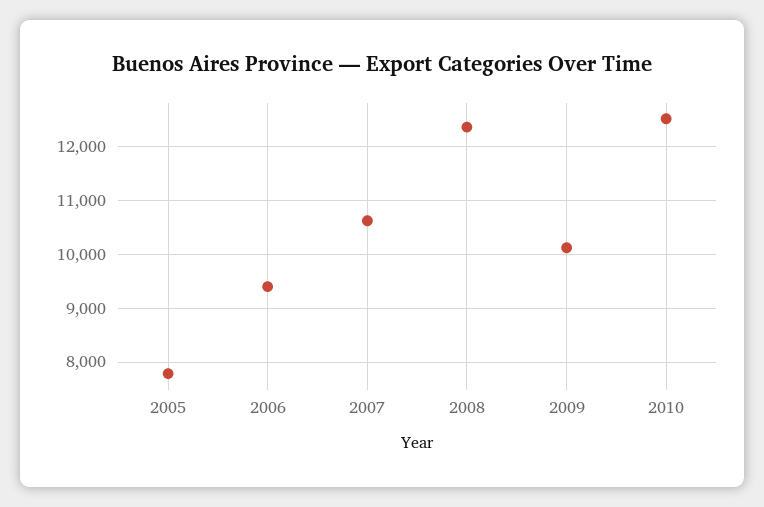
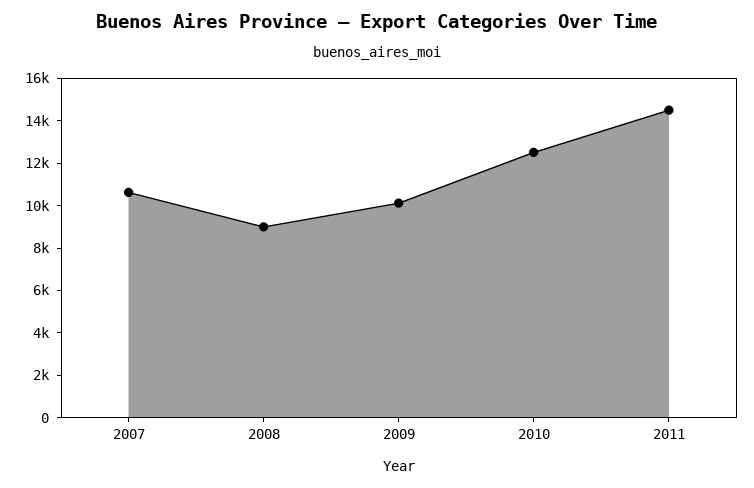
2005: 7800 -> none
2006: 9400 -> none
2008: 12400 -> 9000
2011: none -> 14500

